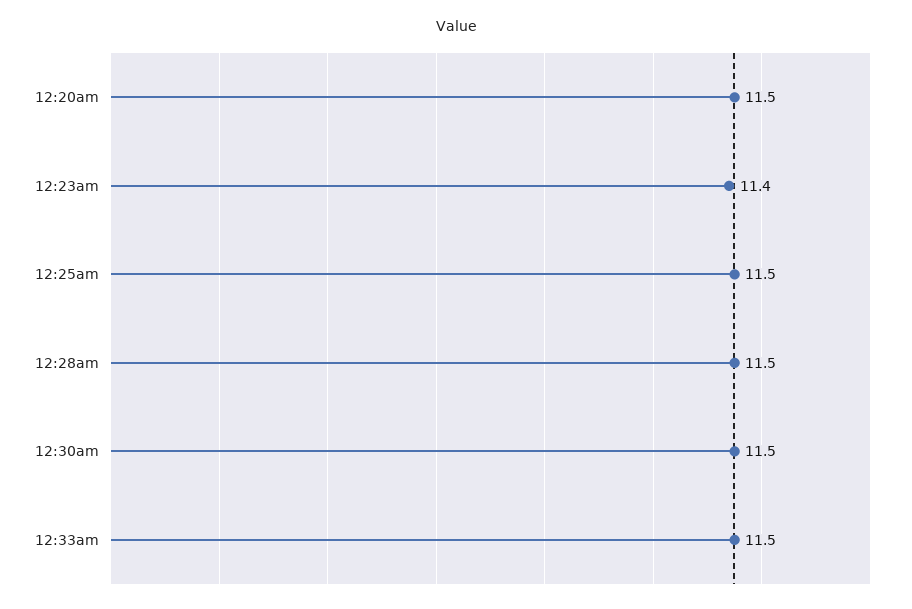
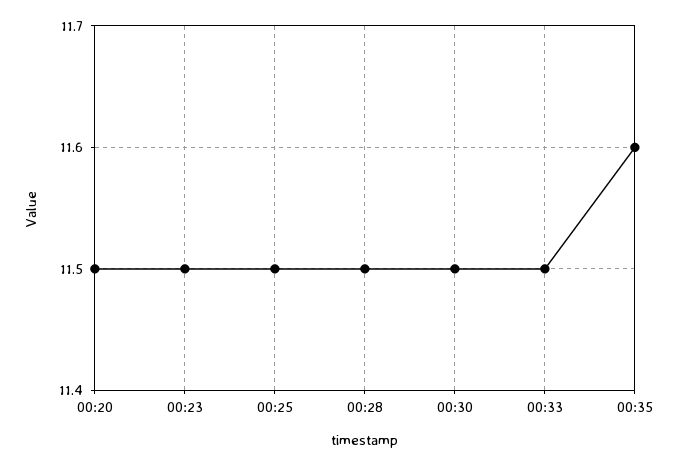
12:23am: 11.4 -> 11.5
00:35: none -> 11.6

